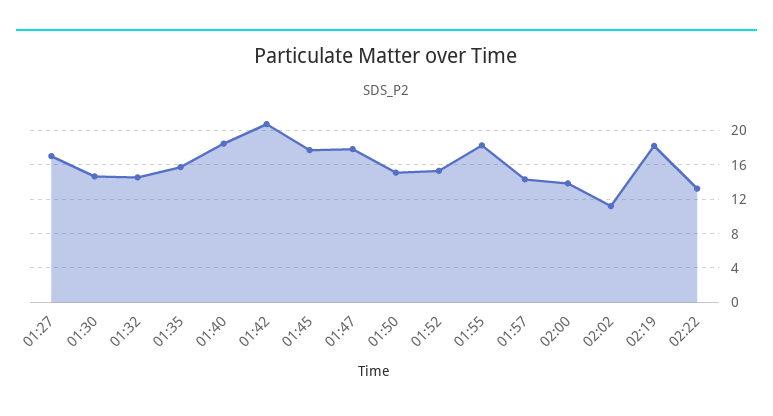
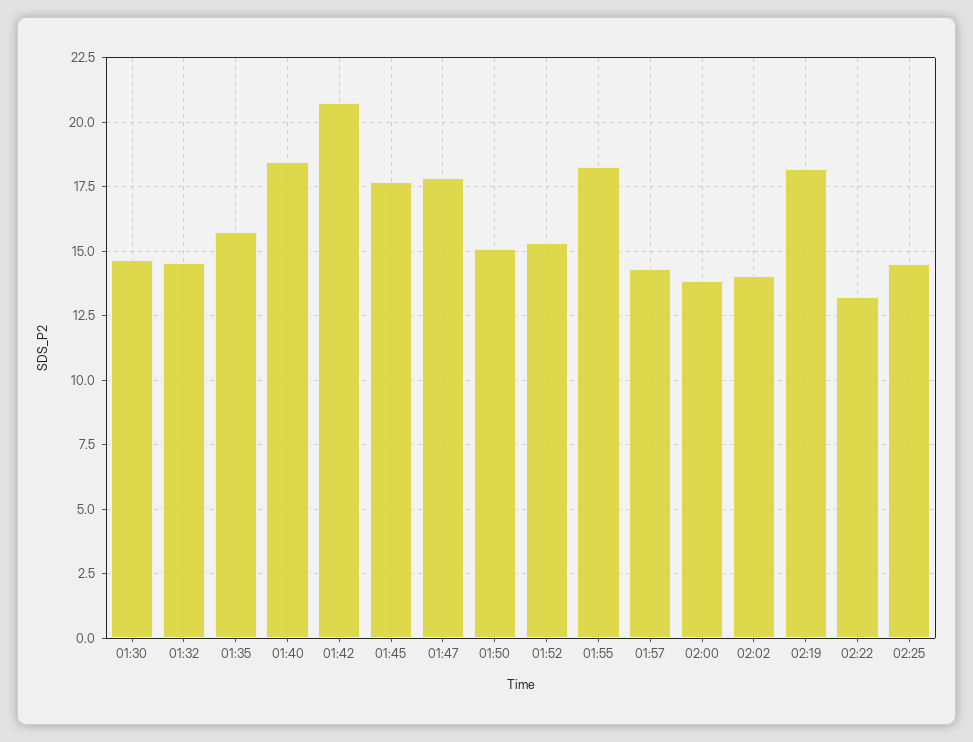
01:27: 17 -> none
02:02: 11 -> 14
02:25: none -> 14.5

